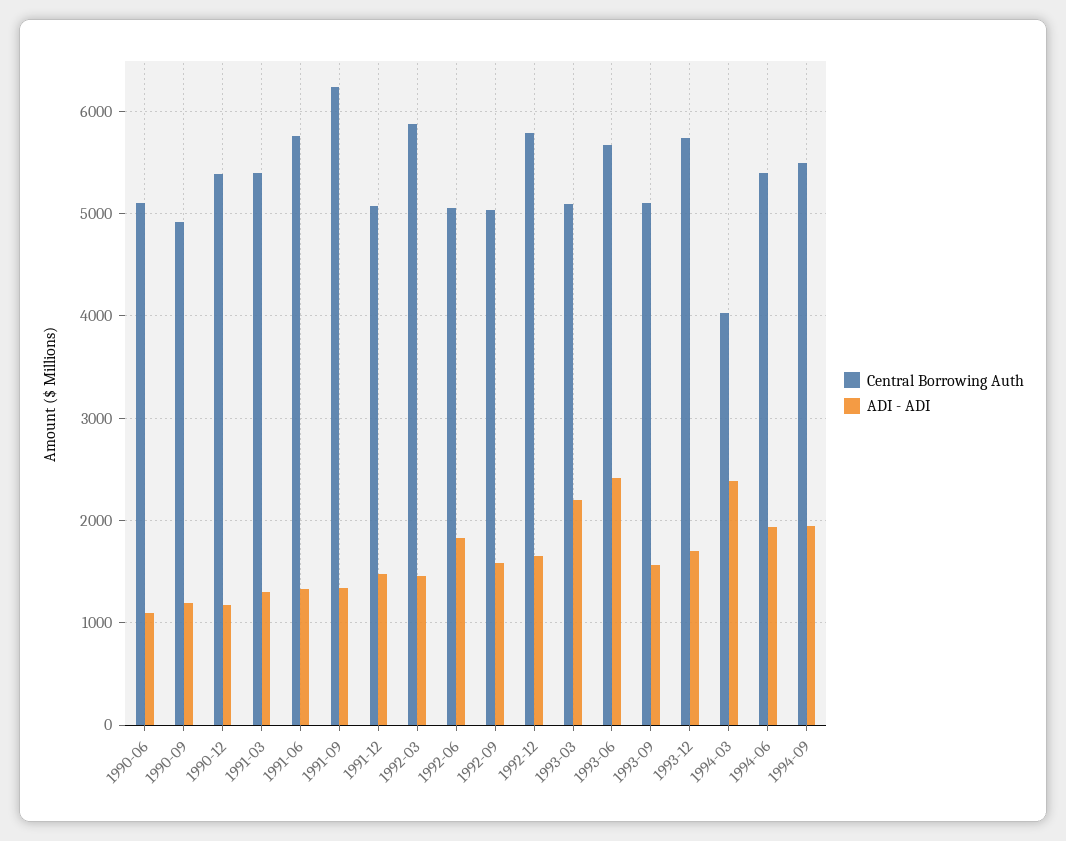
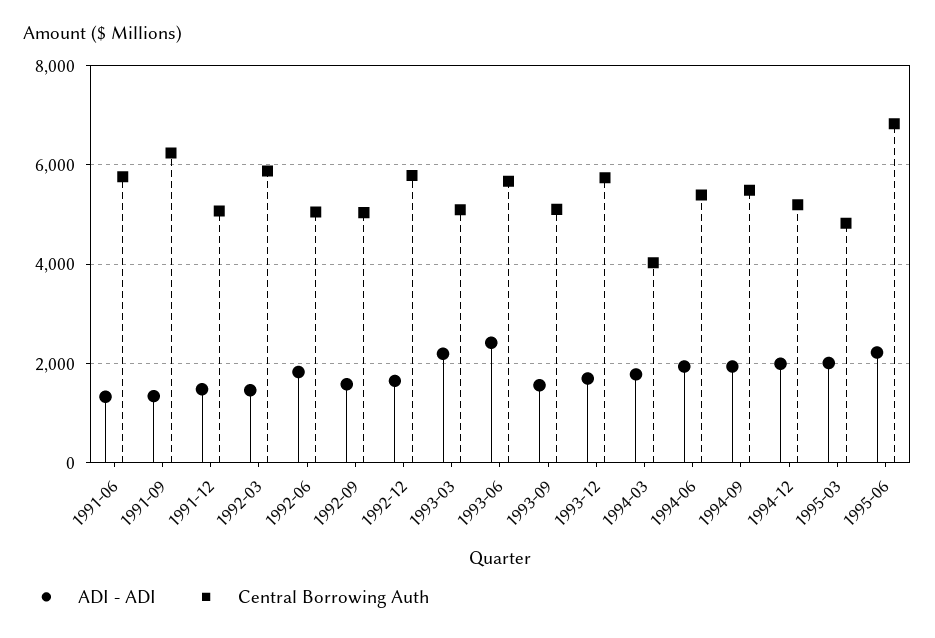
Central Borrowing Auth, 1990-06: 5100 -> none
ADI - ADI, 1990-06: 1100 -> none
Central Borrowing Auth, 1990-09: 4900 -> none
ADI - ADI, 1990-09: 1200 -> none
Central Borrowing Auth, 1990-12: 5400 -> none
ADI - ADI, 1990-12: 1200 -> none
Central Borrowing Auth, 1991-03: 5400 -> none
ADI - ADI, 1991-03: 1300 -> none
ADI - ADI, 1994-03: 2400 -> 1800
ADI - ADI, 1994-12: none -> 2000
Central Borrowing Auth, 1994-12: none -> 5200
ADI - ADI, 1995-03: none -> 2000
Central Borrowing Auth, 1995-03: none -> 4800
ADI - ADI, 1995-06: none -> 2200
Central Borrowing Auth, 1995-06: none -> 6800

